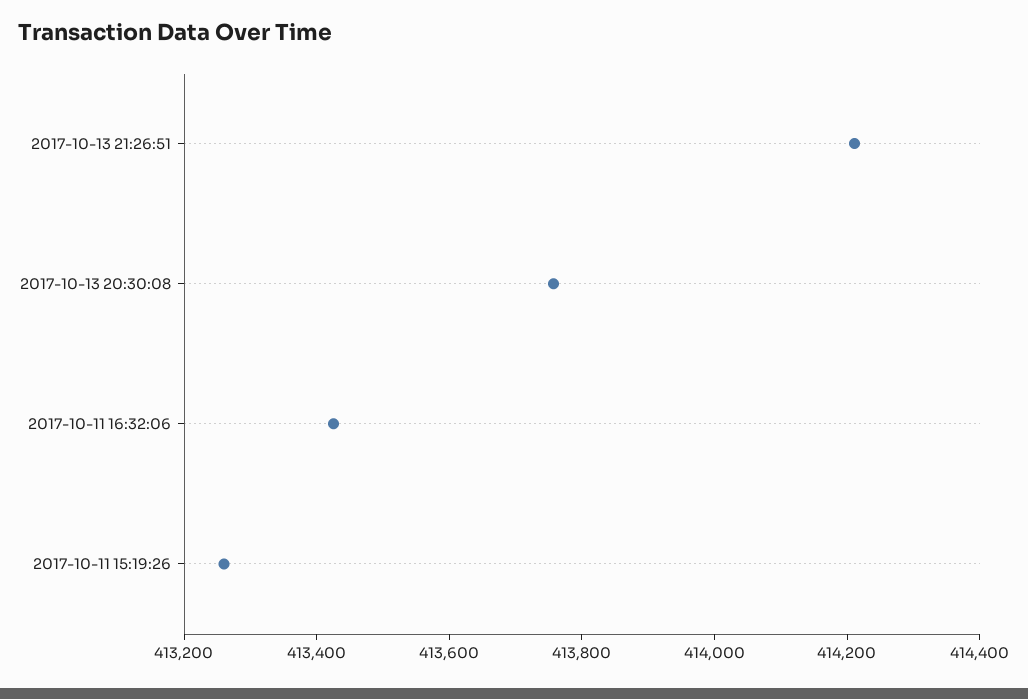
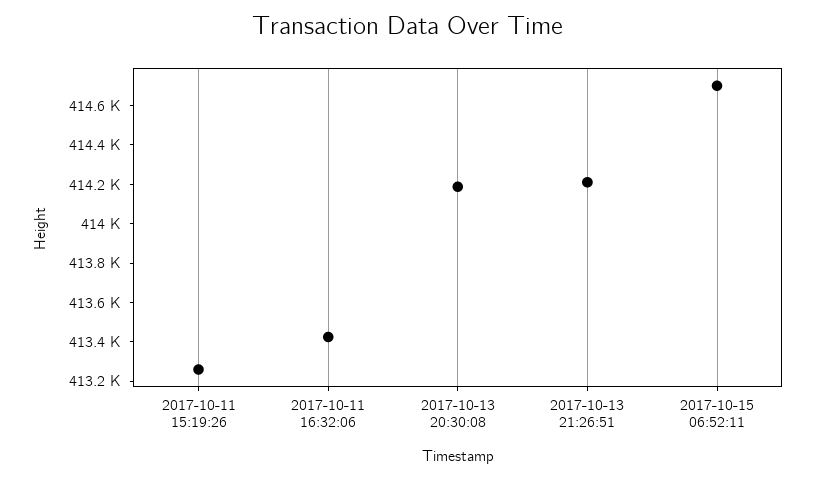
2017-10-13 20:30:08: 413750 -> 414200
2017-10-15 06:52:11: none -> 414700

